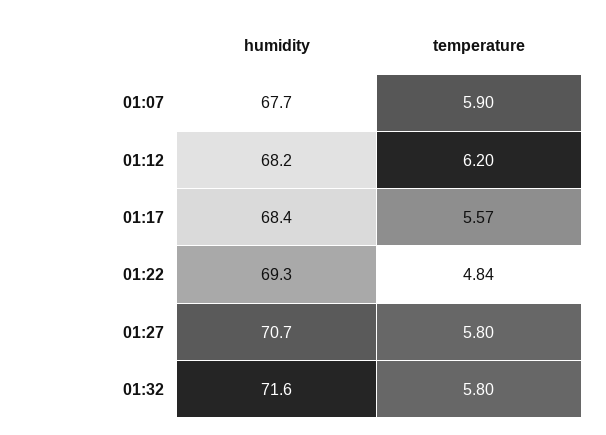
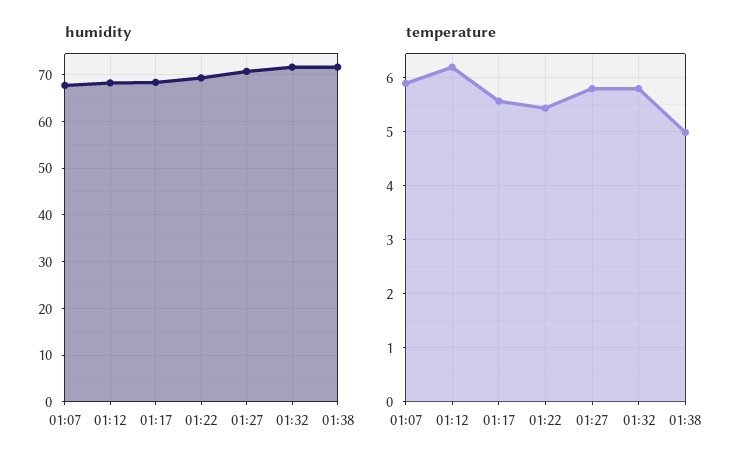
temperature, 01:22: 4.84 -> 5.4
humidity, 01:38: none -> 72
temperature, 01:38: none -> 5

